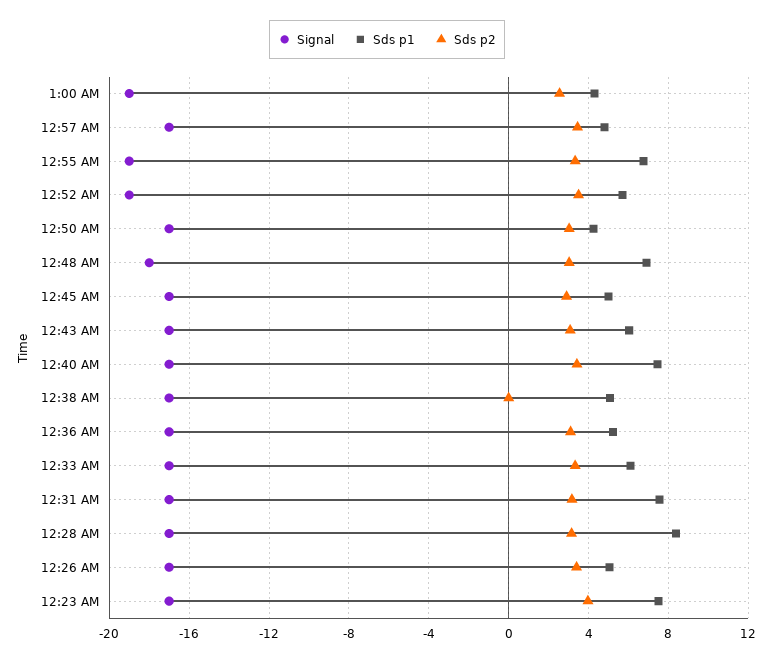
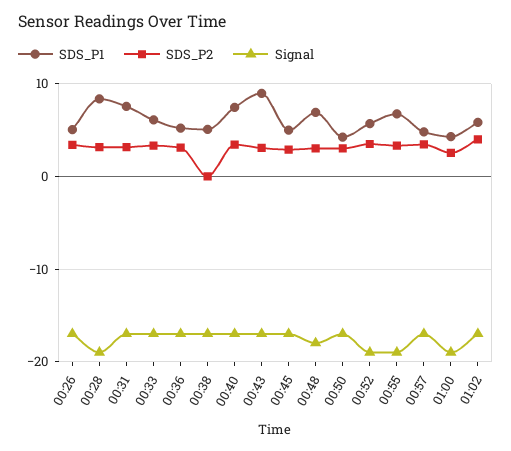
Sds p1, 12:43 AM: 6 -> 9
Signal, 12:28 AM: -17 -> -19
Signal, 12:23 AM: -17 -> none
Sds p1, 12:23 AM: 7.5 -> none
Sds p2, 12:23 AM: 4 -> none
Sds p1, 01:02: none -> 6
Sds p2, 01:02: none -> 4
Signal, 01:02: none -> -17

